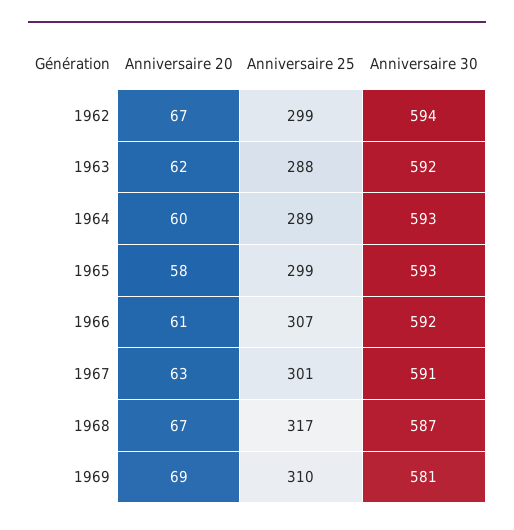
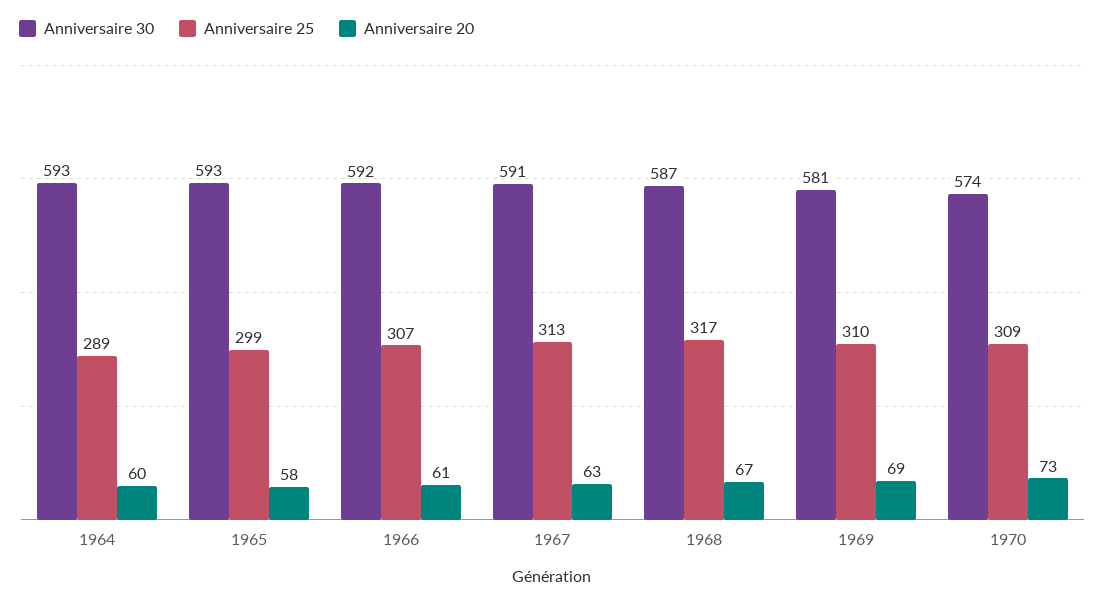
Anniversaire 20, 1962: 67 -> none
Anniversaire 25, 1962: 299 -> none
Anniversaire 30, 1962: 594 -> none
Anniversaire 20, 1963: 62 -> none
Anniversaire 25, 1963: 288 -> none
Anniversaire 30, 1963: 592 -> none
Anniversaire 25, 1967: 301 -> 313
Anniversaire 30, 1970: none -> 574
Anniversaire 25, 1970: none -> 309
Anniversaire 20, 1970: none -> 73

